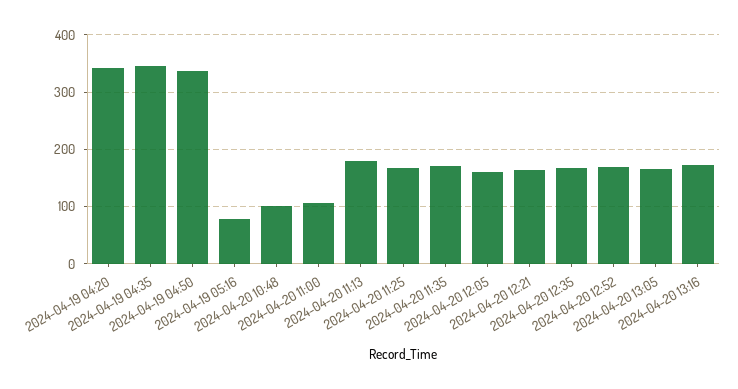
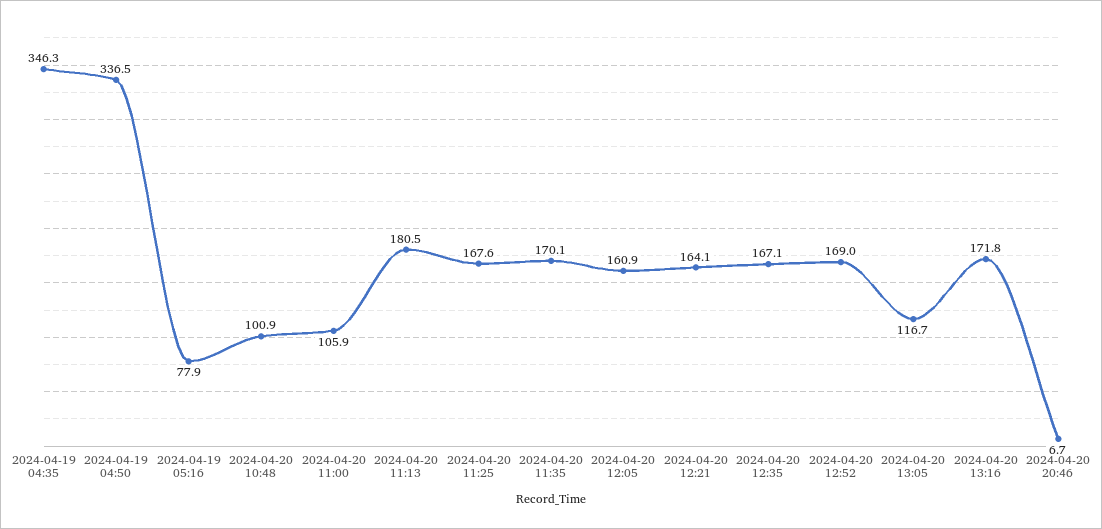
2024-04-19 04:20: 340 -> none
2024-04-20 13:05: 160 -> 116.7
2024-04-20 20:46: none -> 6.7

